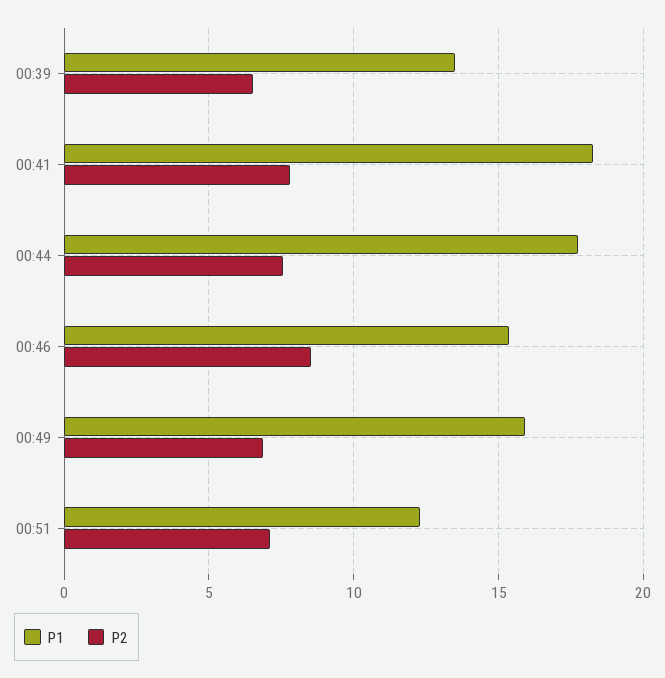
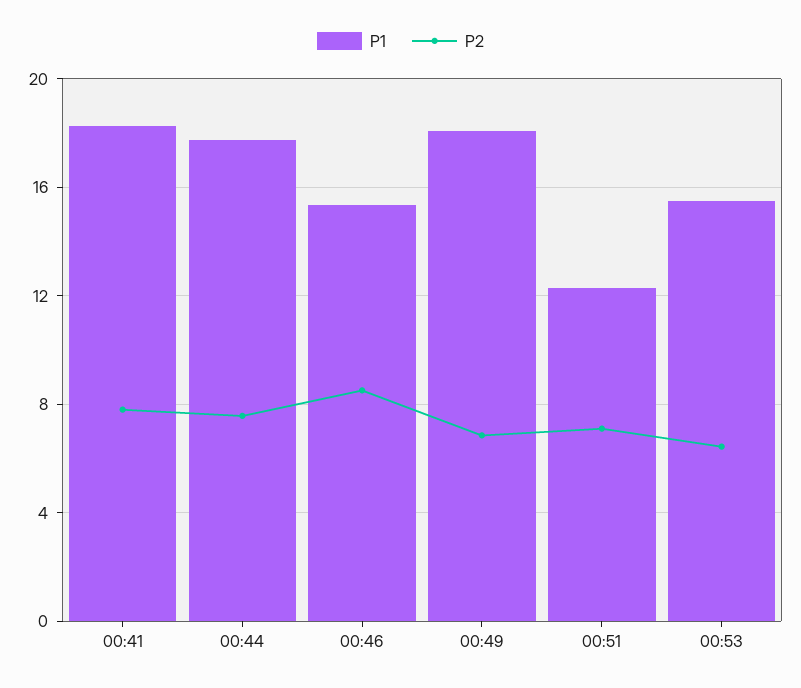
P1, 00:39: 13.5 -> none
P2, 00:39: 6.5 -> none
P1, 00:49: 16 -> 18
P1, 00:53: none -> 15.5
P2, 00:53: none -> 6.5

